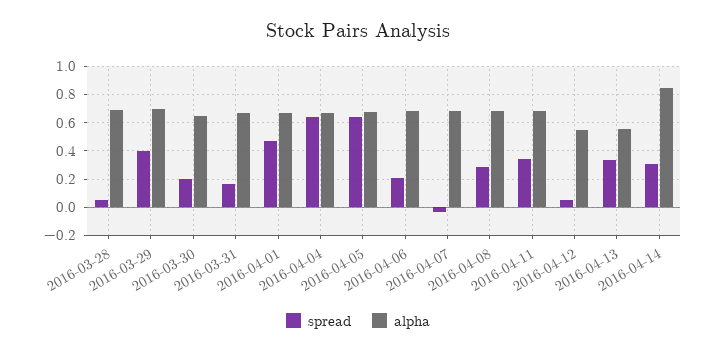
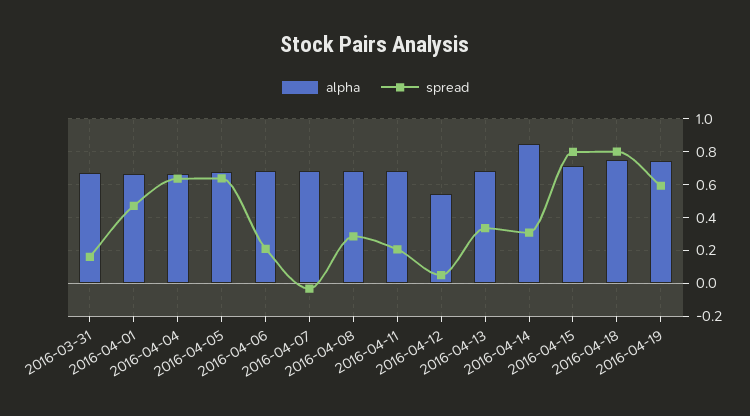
spread, 2016-03-28: 0.05 -> none
alpha, 2016-03-28: 0.7 -> none
spread, 2016-03-29: 0.4 -> none
alpha, 2016-03-29: 0.7 -> none
spread, 2016-03-30: 0.2 -> none
alpha, 2016-03-30: 0.65 -> none
spread, 2016-04-11: 0.35 -> 0.2
alpha, 2016-04-13: 0.55 -> 0.7
alpha, 2016-04-15: none -> 0.7
spread, 2016-04-15: none -> 0.8
alpha, 2016-04-18: none -> 0.75
spread, 2016-04-18: none -> 0.8
alpha, 2016-04-19: none -> 0.75
spread, 2016-04-19: none -> 0.6

